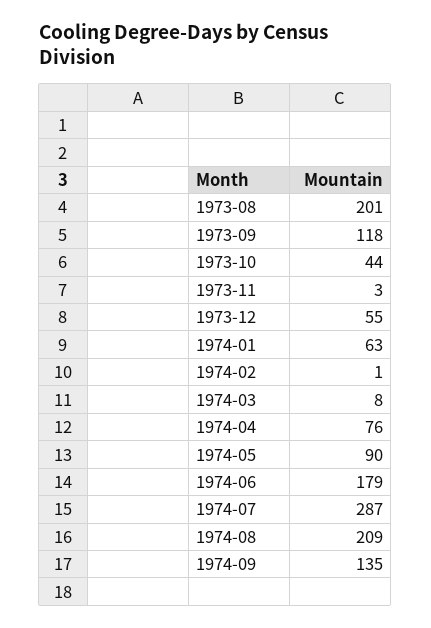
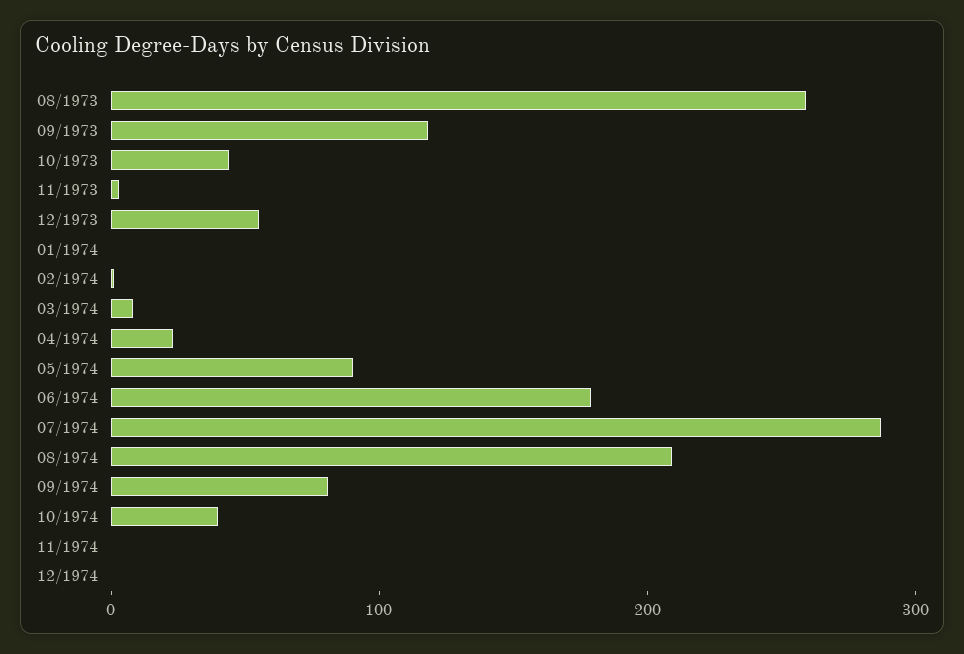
1973-08: 201 -> 260
1974-01: 63 -> 0
1974-04: 76 -> 20
1974-09: 135 -> 80
10/1974: none -> 40
11/1974: none -> 0
12/1974: none -> 0

